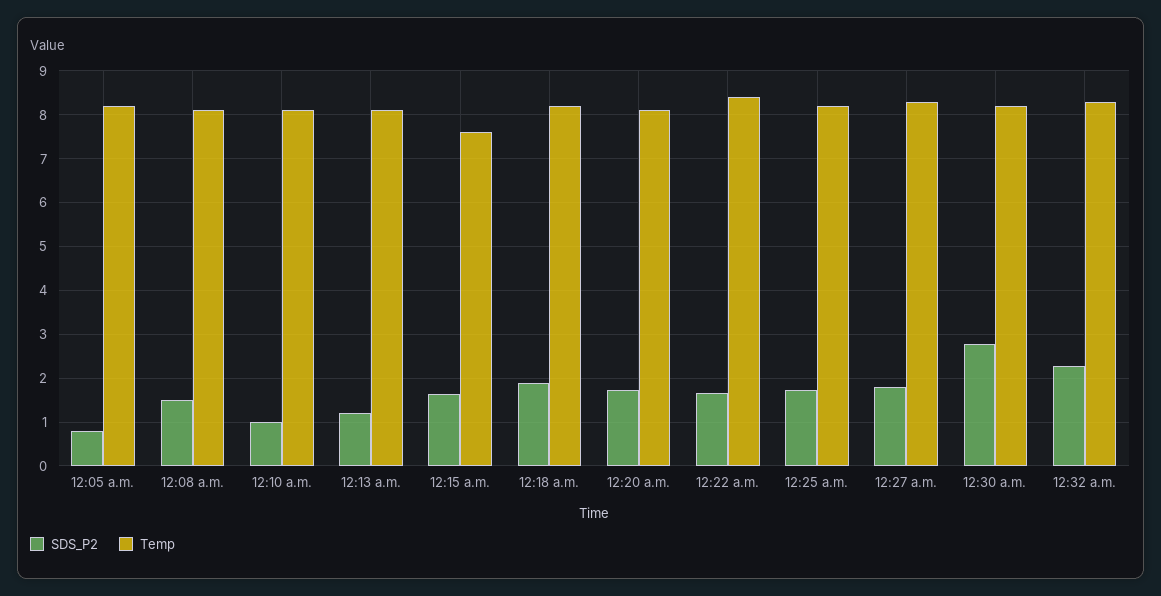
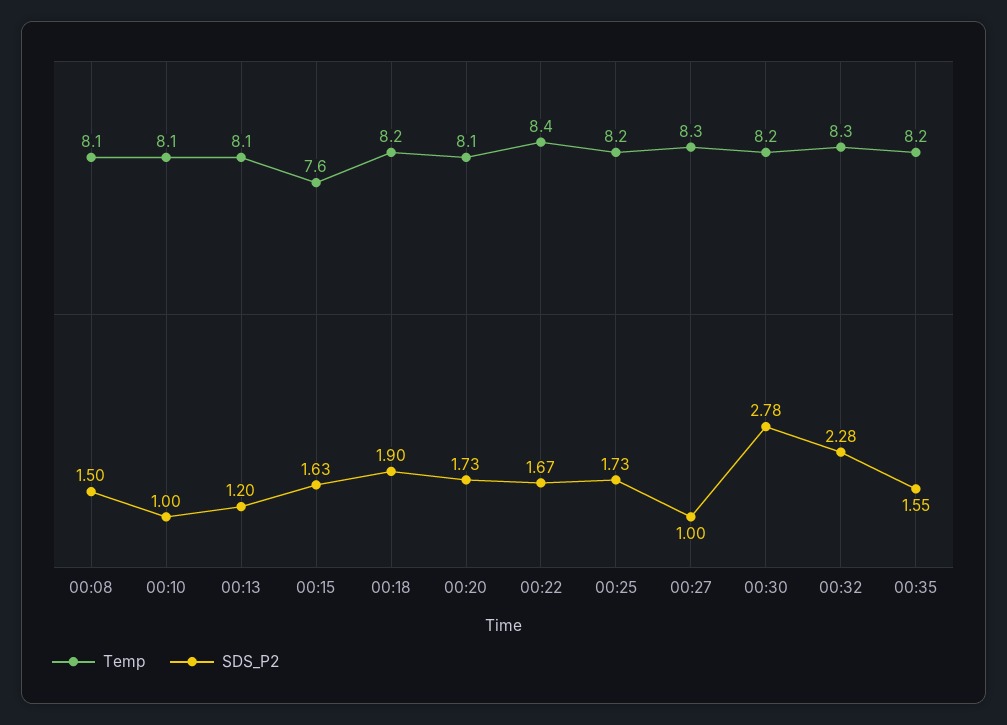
SDS_P2, 12:05 a.m.: 0.8 -> none
Temp, 12:05 a.m.: 8.2 -> none
SDS_P2, 12:27 a.m.: 1.8 -> 1
Temp, 00:35: none -> 8.2
SDS_P2, 00:35: none -> 1.55

